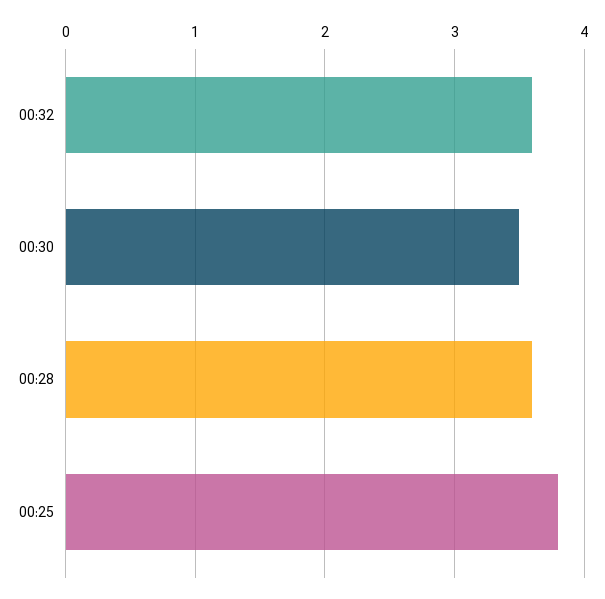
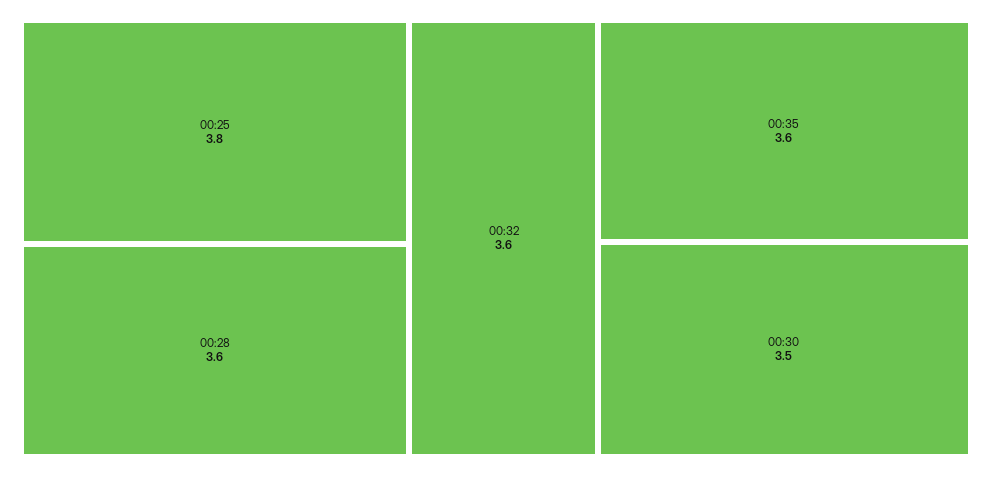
00:35: none -> 3.6

